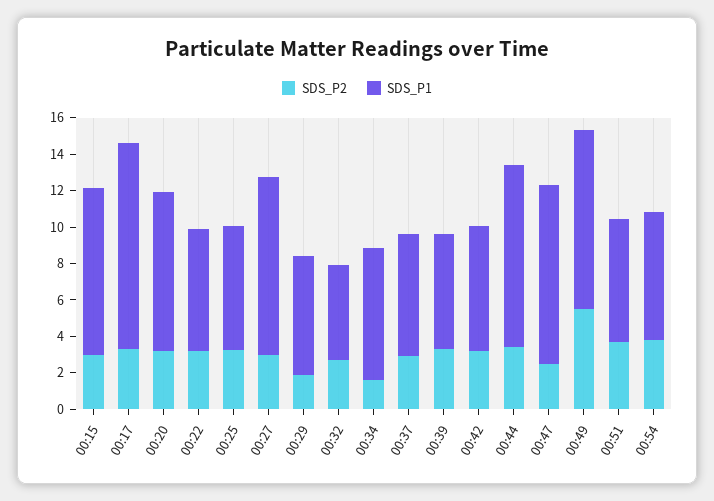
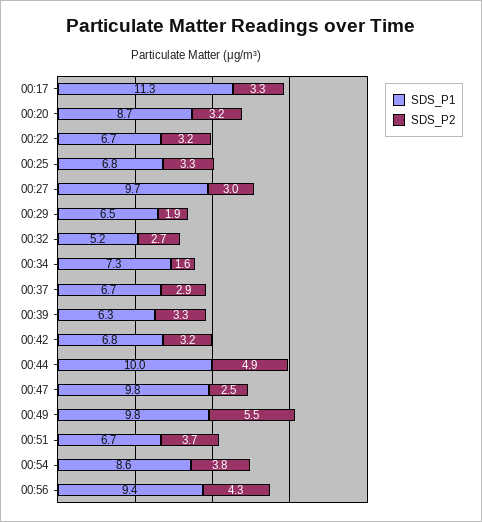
SDS_P2, 00:15: 3 -> none
SDS_P1, 00:15: 9 -> none
SDS_P2, 00:44: 3.5 -> 4.9
SDS_P1, 00:54: 7 -> 8.6
SDS_P1, 00:56: none -> 9.4
SDS_P2, 00:56: none -> 4.3

